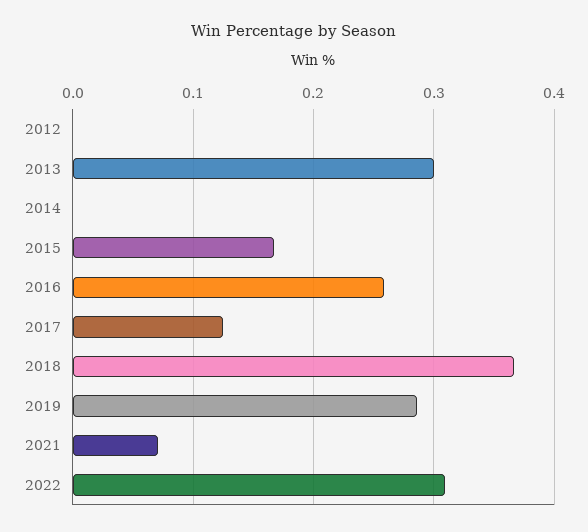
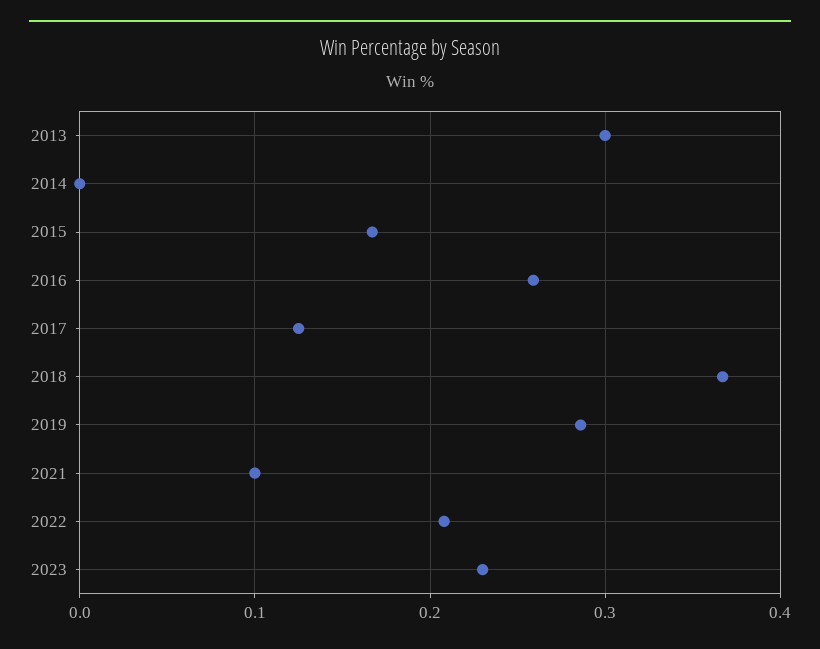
2012: 0 -> none
2021: 0.07 -> 0.1
2022: 0.31 -> 0.21
2023: none -> 0.23

